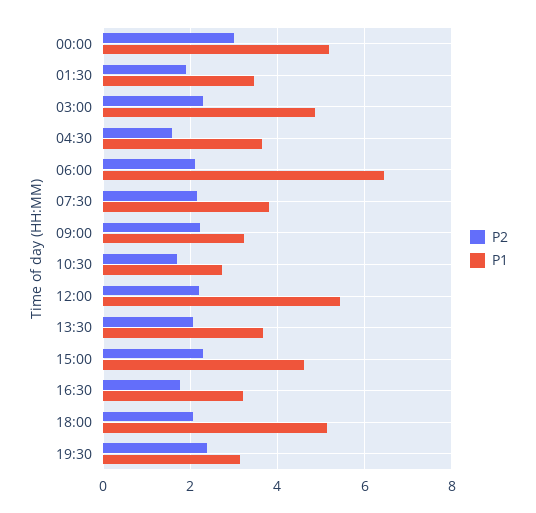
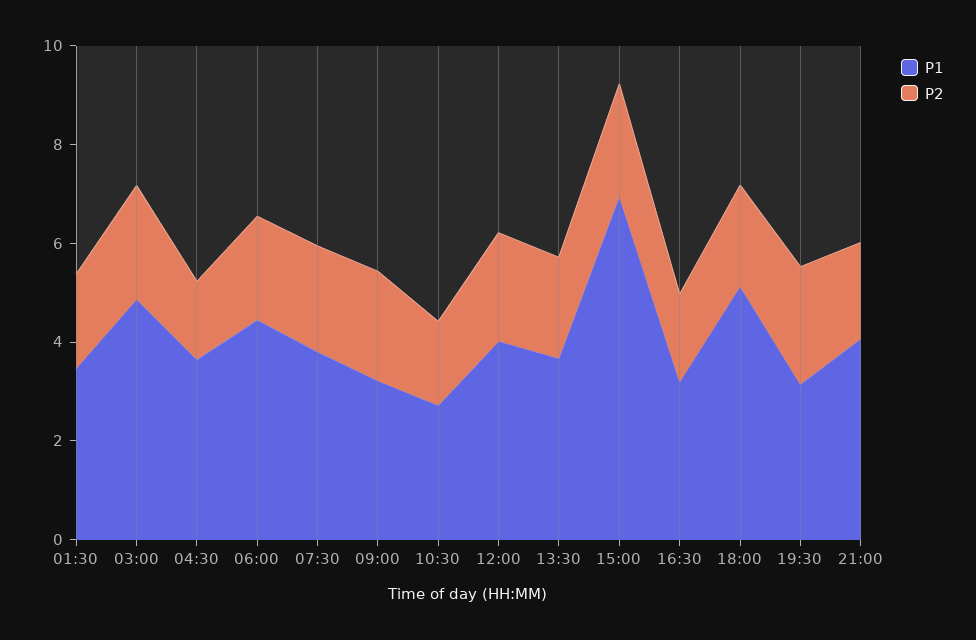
P2, 00:00: 3 -> none
P1, 00:00: 5.2 -> none
P1, 06:00: 6.4 -> 4.5
P1, 12:00: 5.4 -> 4
P1, 15:00: 4.6 -> 7
P1, 21:00: none -> 4
P2, 21:00: none -> 2

